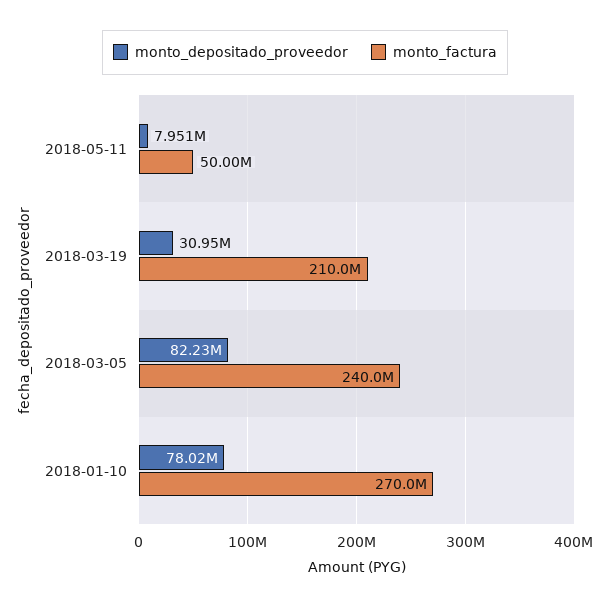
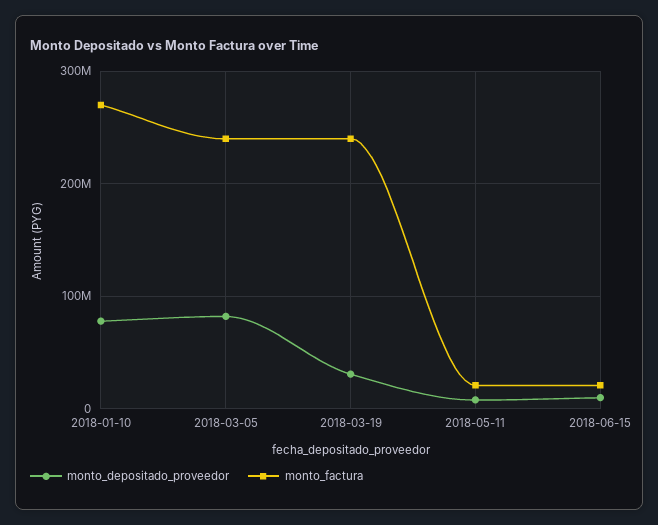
monto_factura, 2018-05-11: 50000000 -> 20000000
monto_factura, 2018-03-19: 210000000 -> 240000000
monto_depositado_proveedor, 2018-06-15: none -> 10000000
monto_factura, 2018-06-15: none -> 20000000

